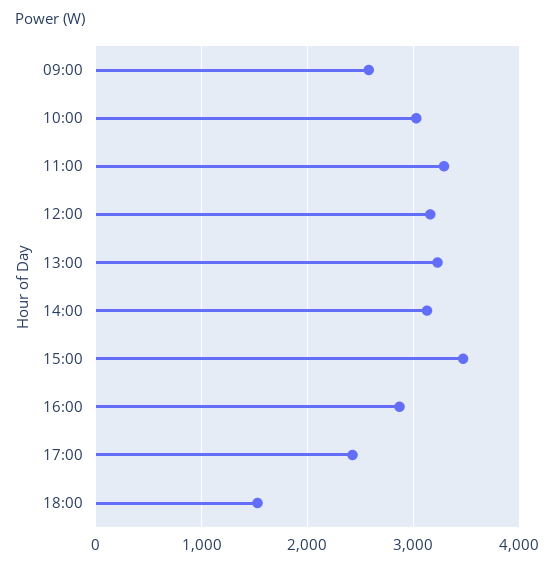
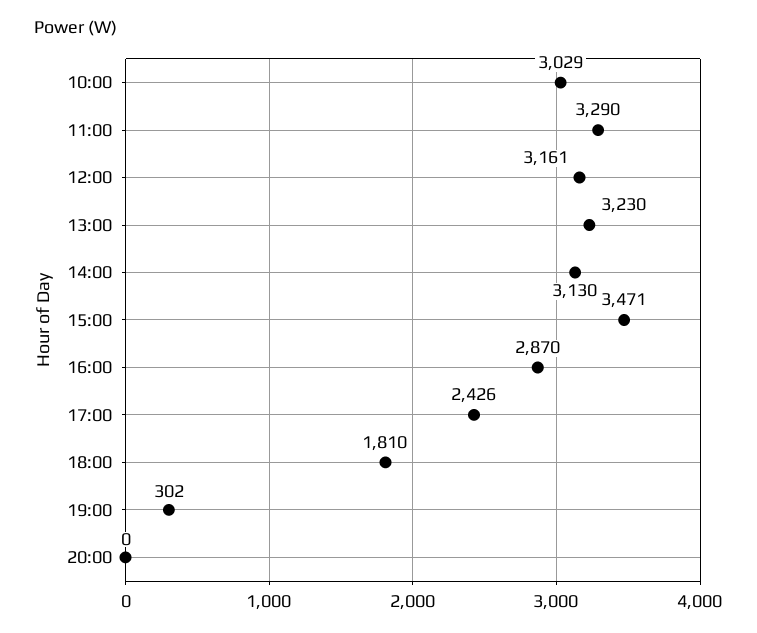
09:00: 2600 -> none
18:00: 1500 -> 1810
19:00: none -> 302
20:00: none -> 0

